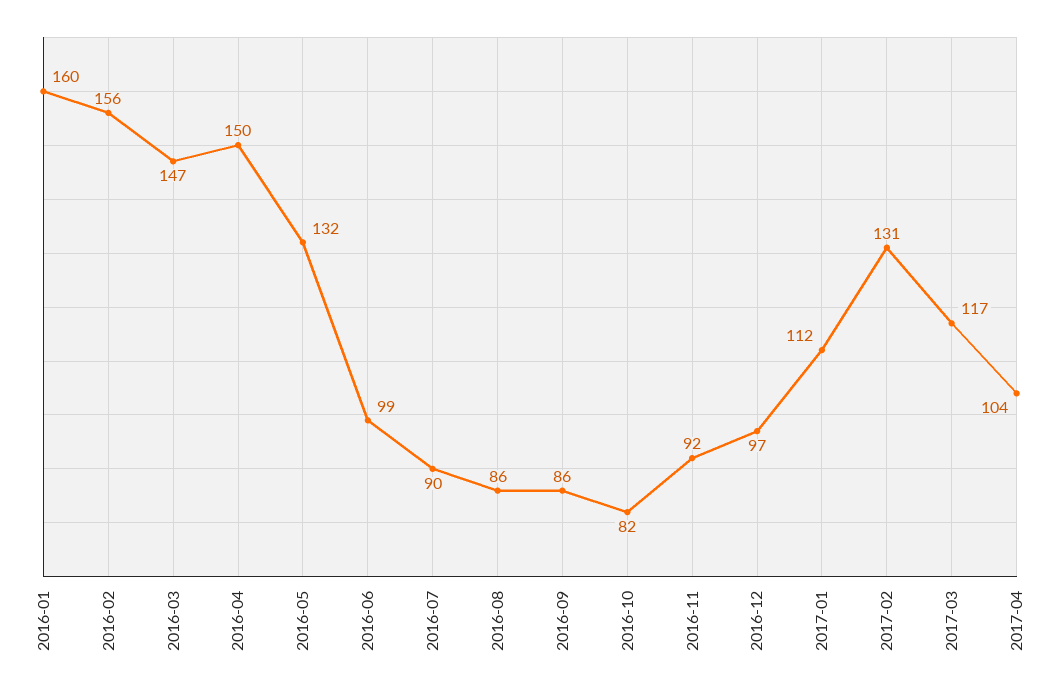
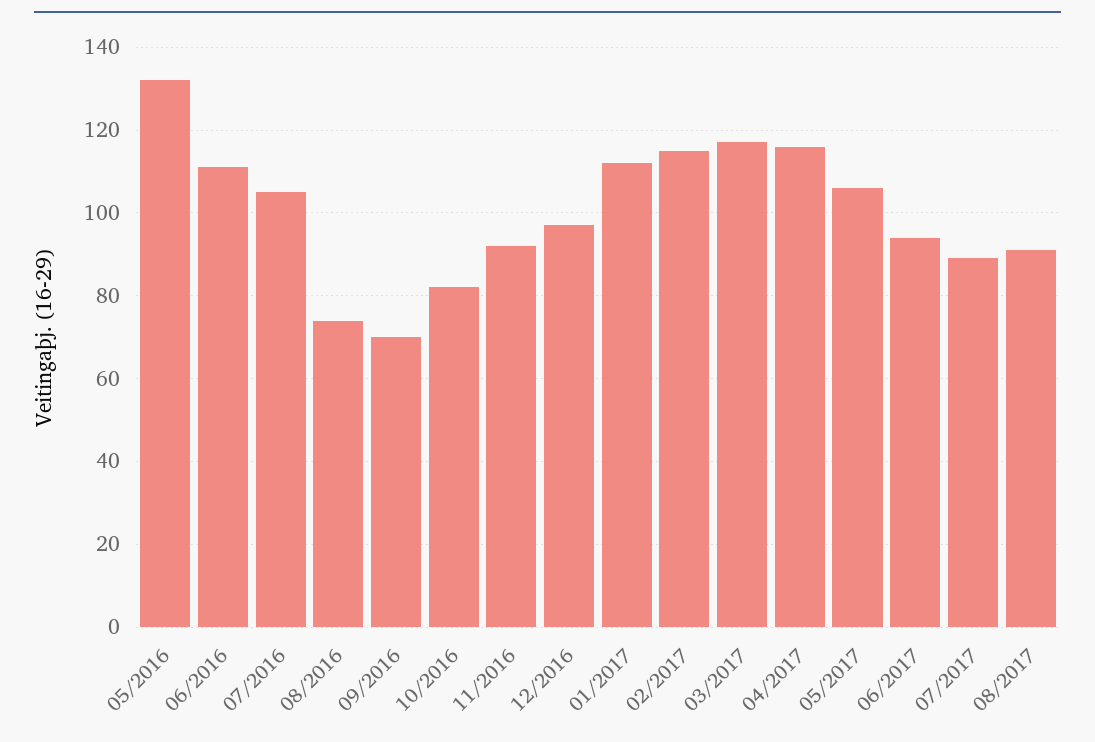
2016-01: 160 -> none
2016-02: 156 -> none
2016-03: 147 -> none
2016-04: 150 -> none
2016-06: 99 -> 110
2016-07: 90 -> 105
2016-08: 86 -> 75
2016-09: 86 -> 70
2017-02: 131 -> 115
2017-04: 104 -> 115
05/2017: none -> 105
06/2017: none -> 95
07/2017: none -> 90
08/2017: none -> 90

